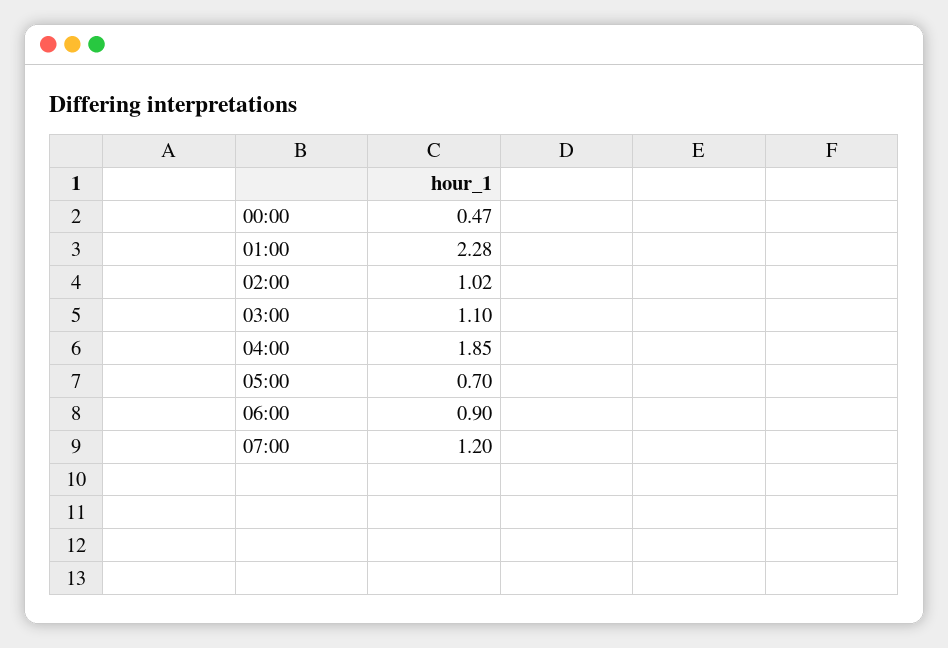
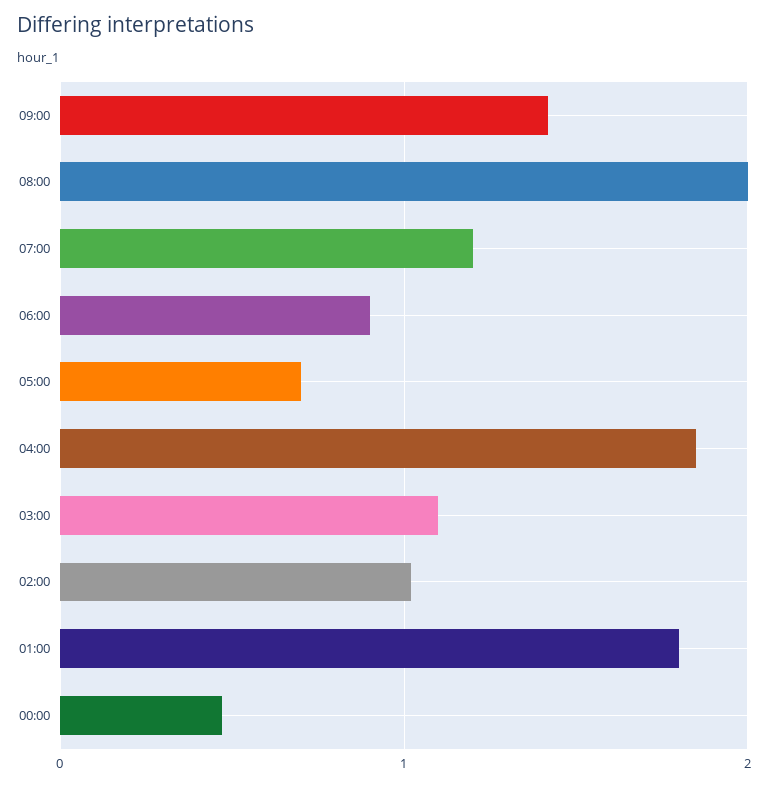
01:00: 2.28 -> 1.8
09:00: none -> 1.4
08:00: none -> 2

